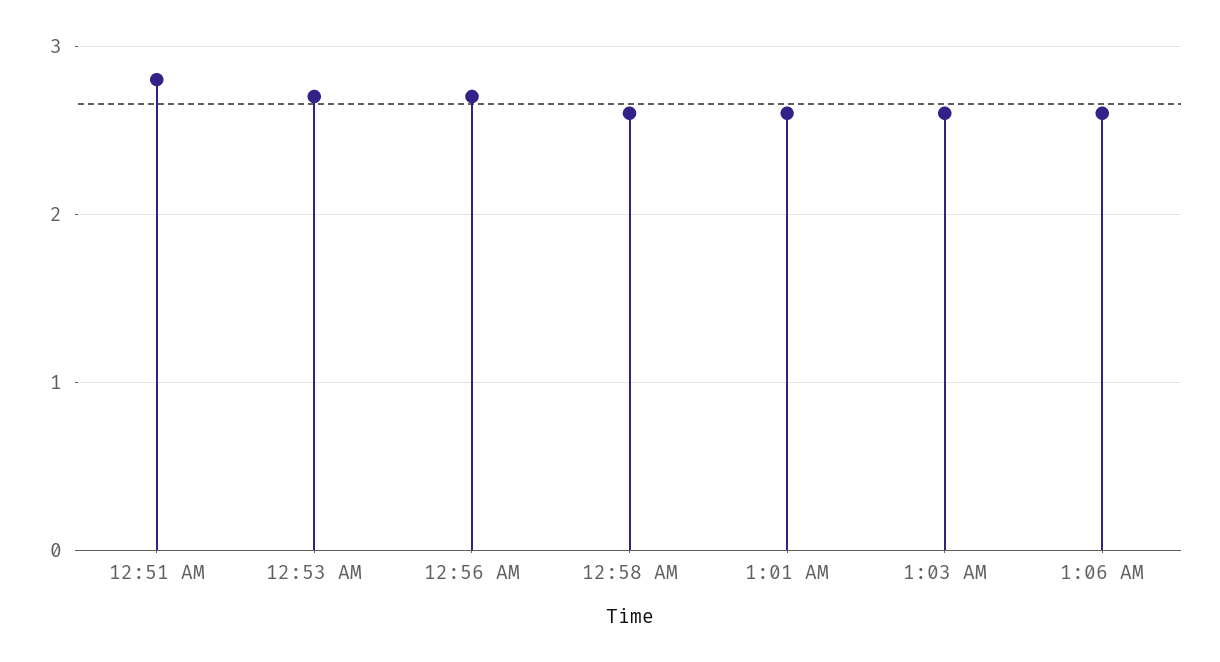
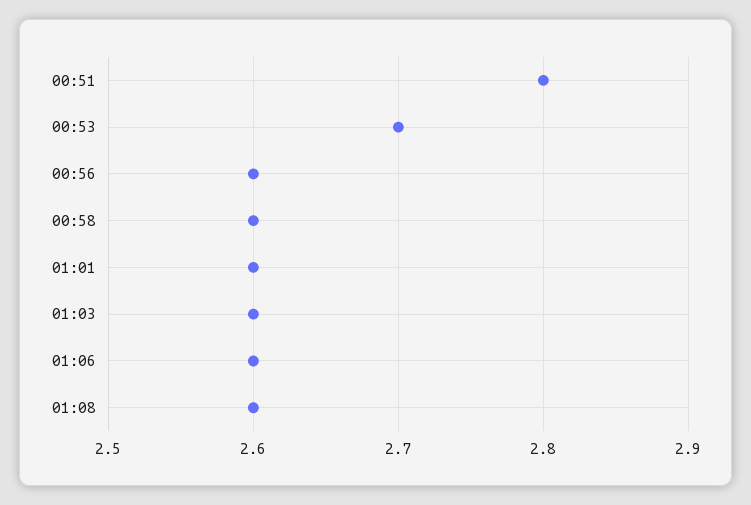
12:56 AM: 2.7 -> 2.6
01:08: none -> 2.6

